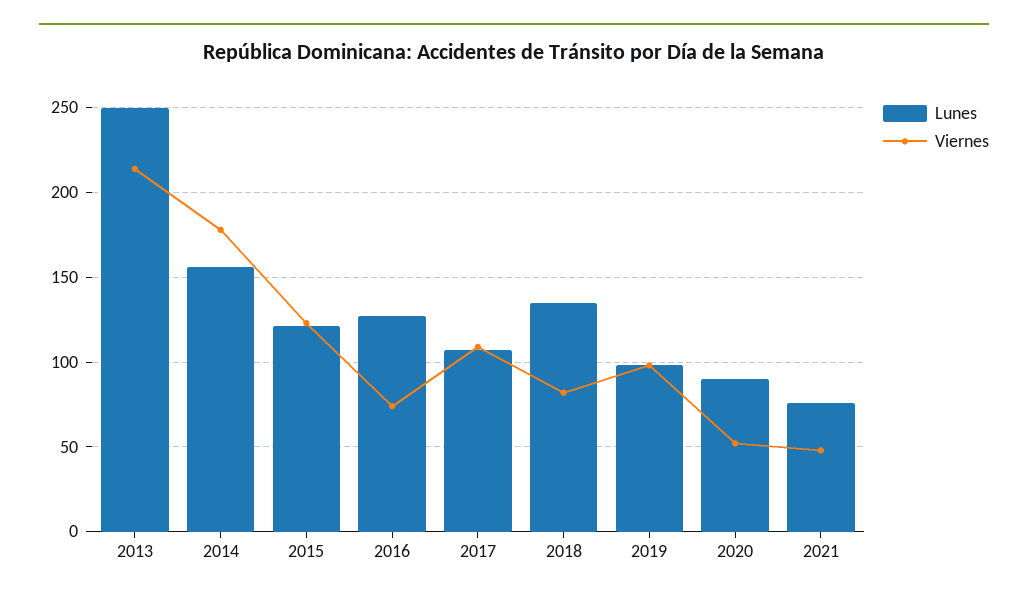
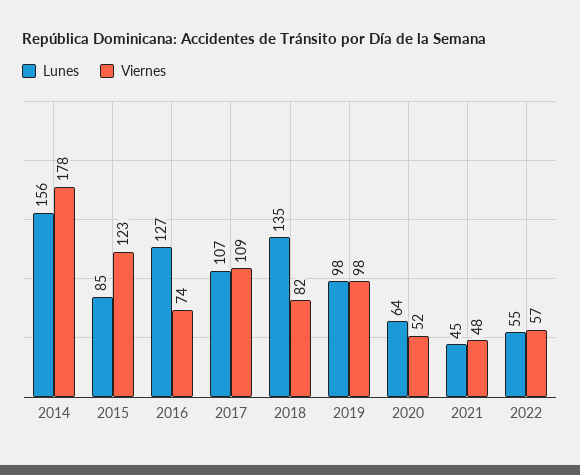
Lunes, 2013: 250 -> none
Viernes, 2013: 215 -> none
Lunes, 2015: 120 -> 85
Lunes, 2020: 90 -> 64
Lunes, 2021: 75 -> 45
Lunes, 2022: none -> 55
Viernes, 2022: none -> 57

